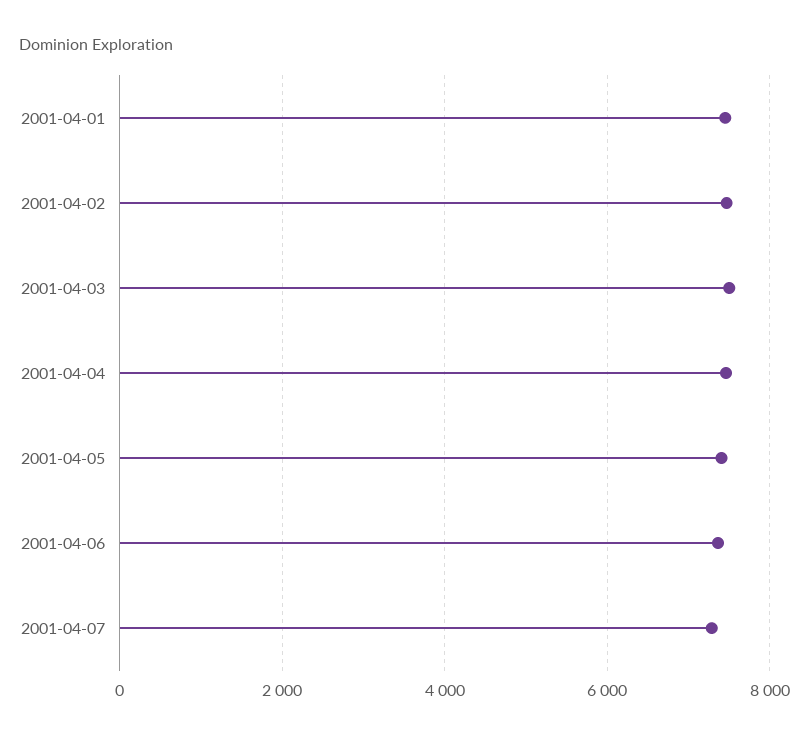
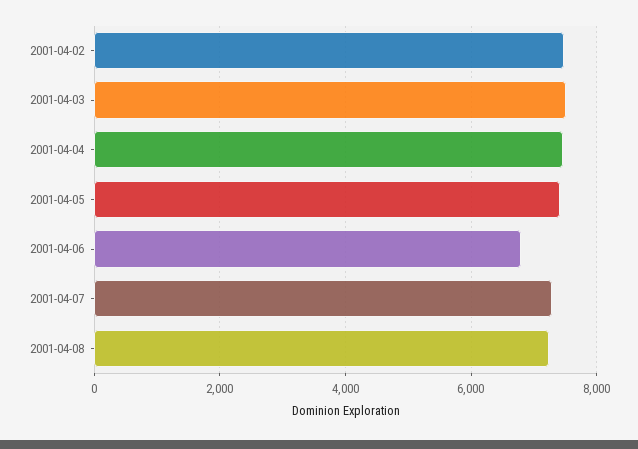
2001-04-01: 7400 -> none
2001-04-06: 7400 -> 6800
2001-04-08: none -> 7200

